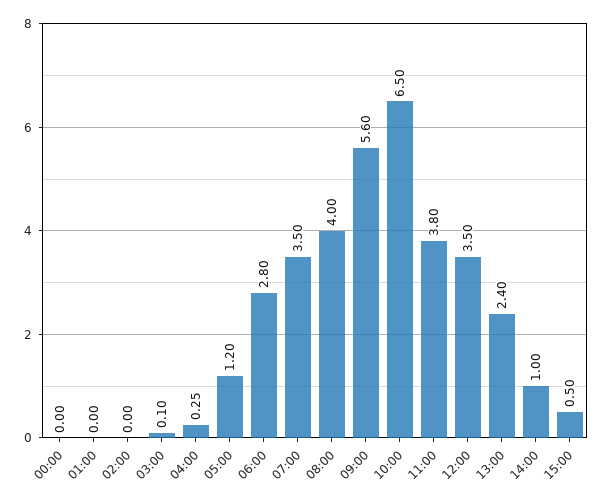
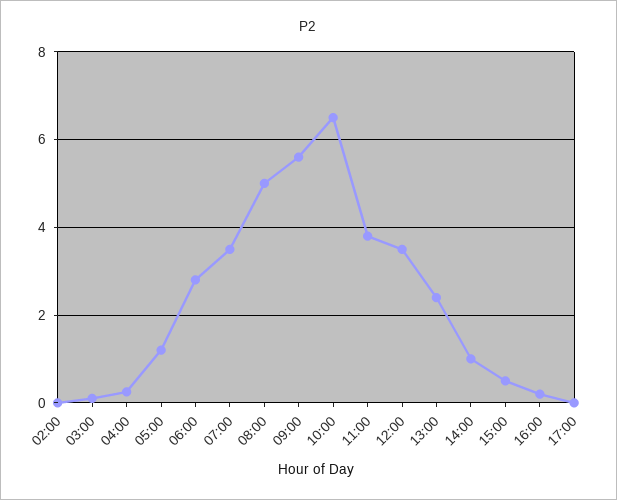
00:00: 0 -> none
01:00: 0 -> none
08:00: 4 -> 5
16:00: none -> 0.2
17:00: none -> 0

